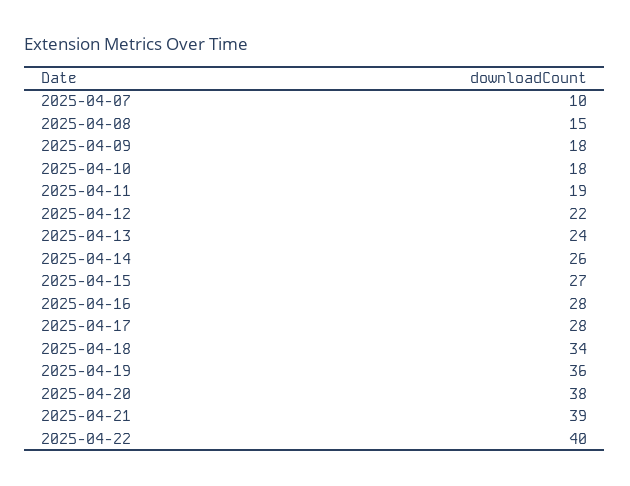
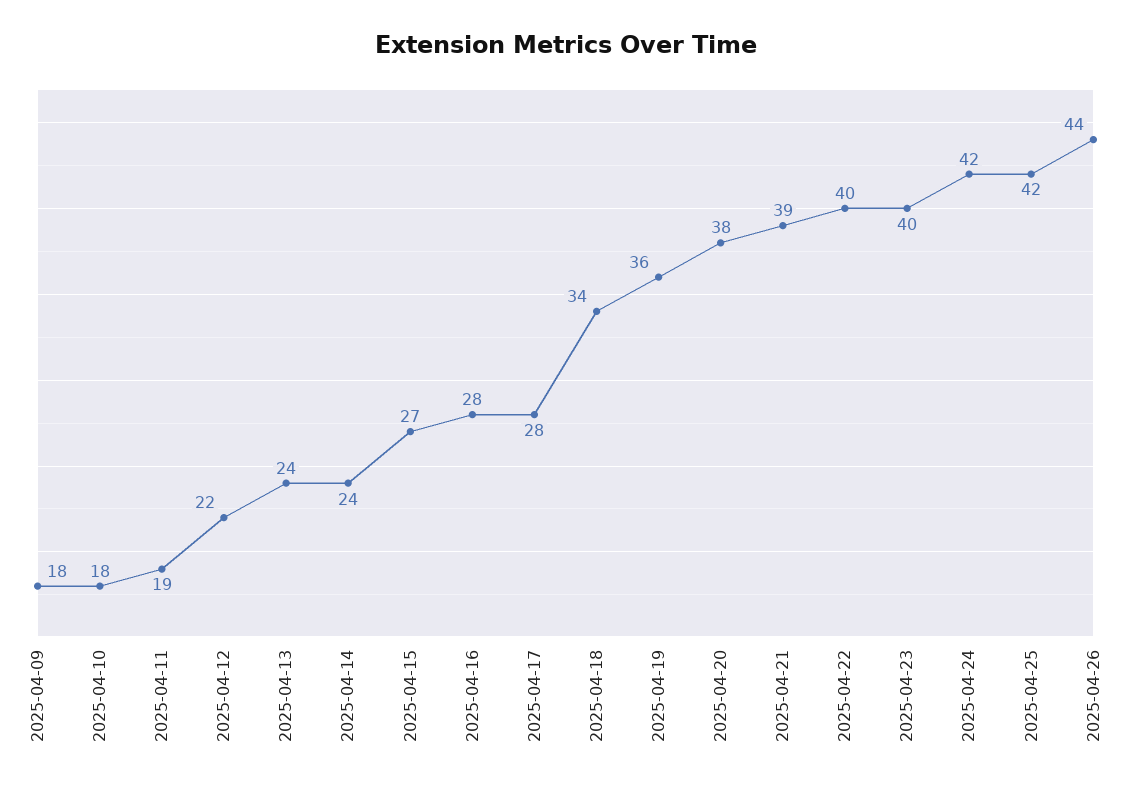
2025-04-07: 10 -> none
2025-04-08: 15 -> none
2025-04-14: 26 -> 24
2025-04-23: none -> 40
2025-04-24: none -> 42
2025-04-25: none -> 42
2025-04-26: none -> 44

